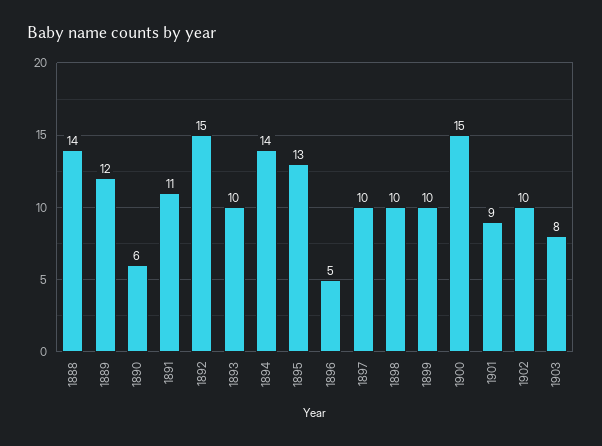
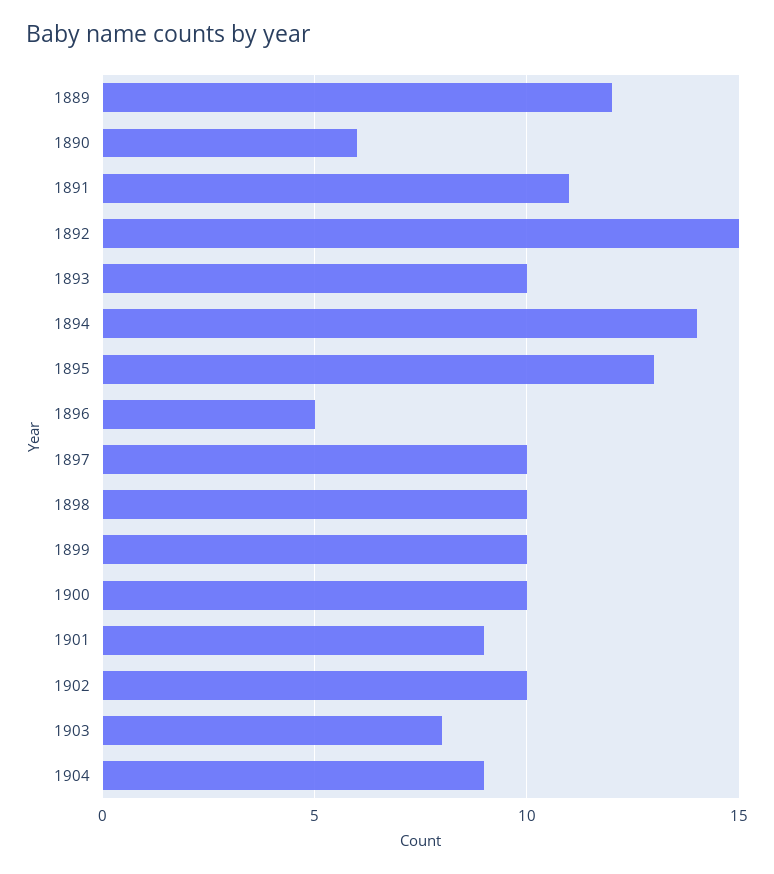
1888: 14 -> none
1900: 15 -> 10
1904: none -> 9

